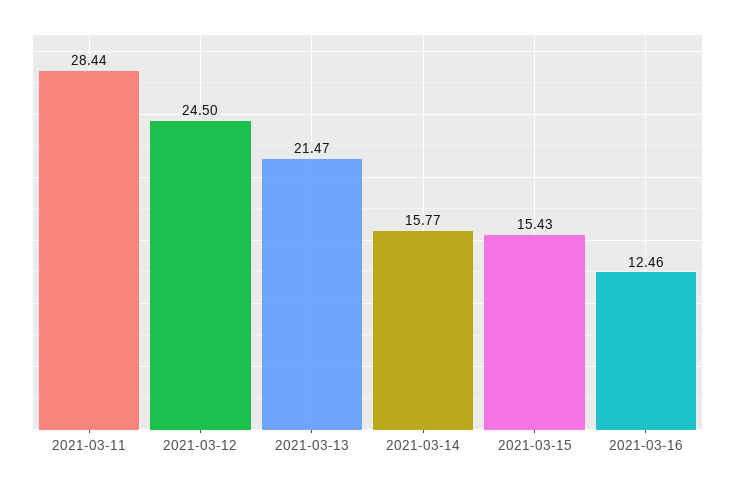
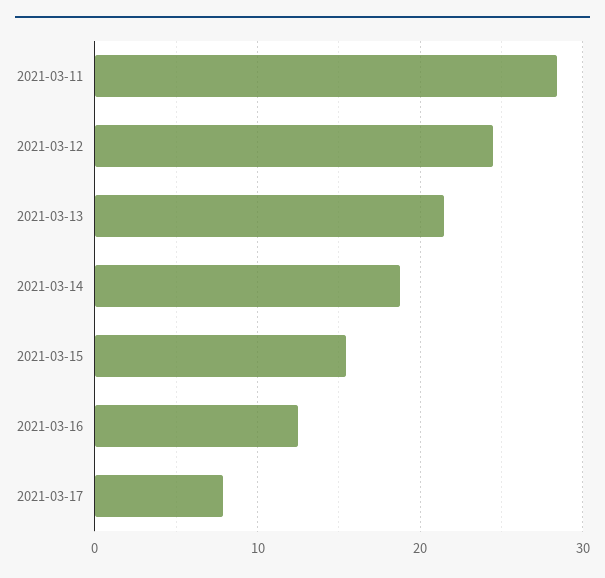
2021-03-14: 15.77 -> 19
2021-03-17: none -> 8

